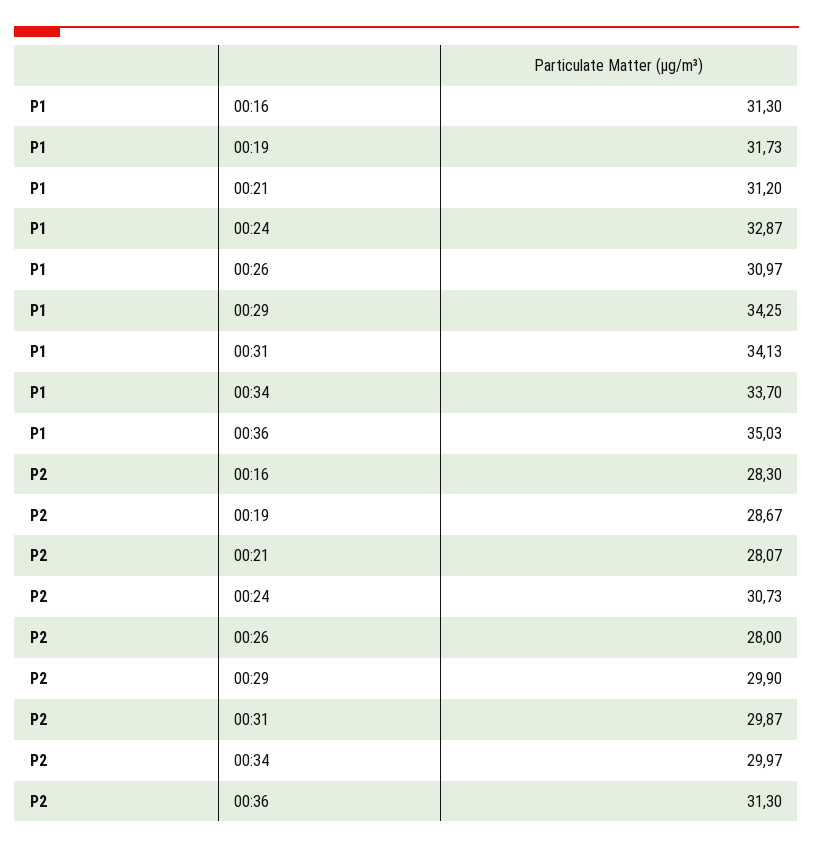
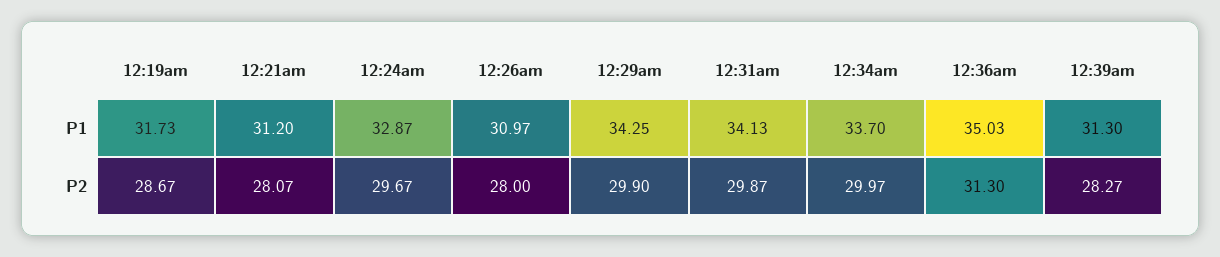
P1, 00:16: 31.3 -> none
P2, 00:16: 28.3 -> none
P2, 00:24: 30.73 -> 29.67
P1, 12:39am: none -> 31.3
P2, 12:39am: none -> 28.27

